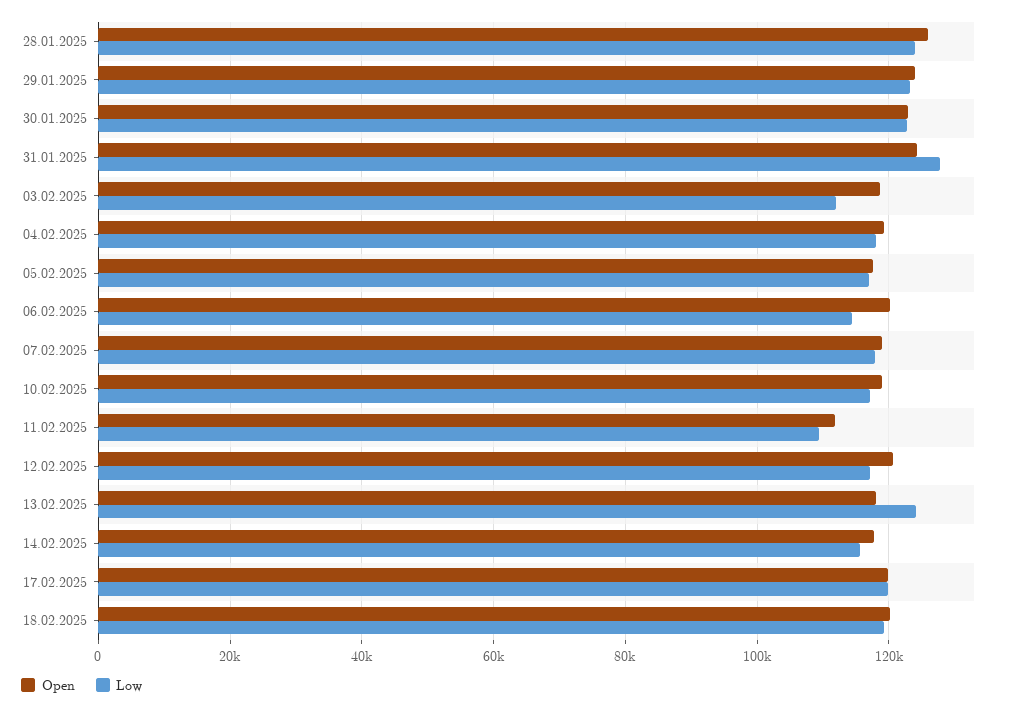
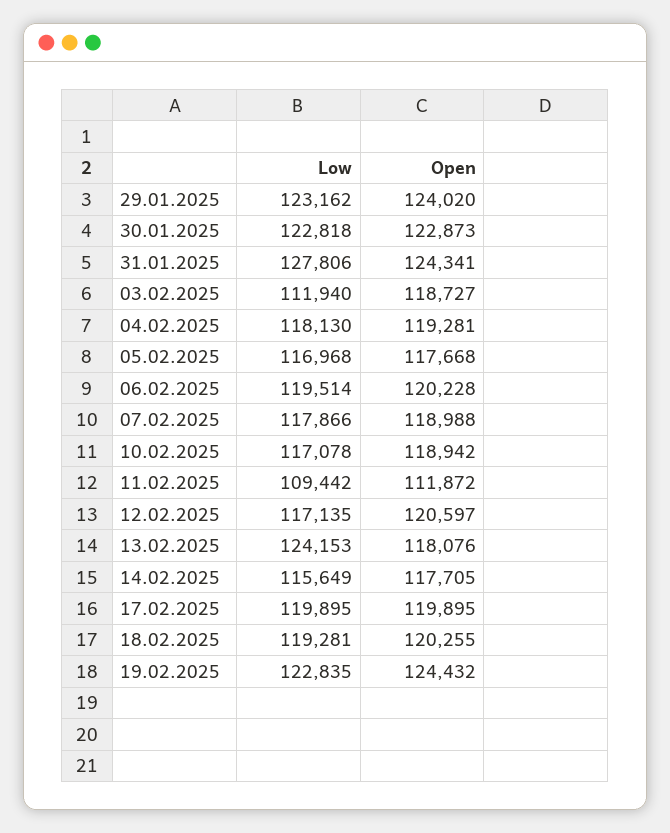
Open, 28.01.2025: 126000 -> none
Low, 28.01.2025: 124000 -> none
Low, 06.02.2025: 114000 -> 119514
Low, 19.02.2025: none -> 122835
Open, 19.02.2025: none -> 124432

